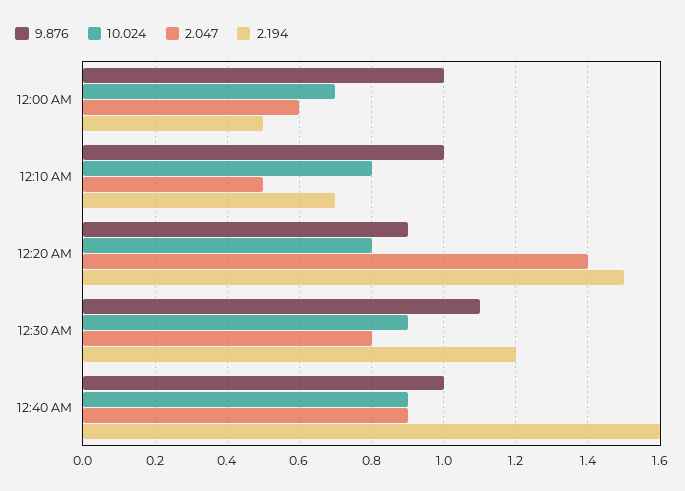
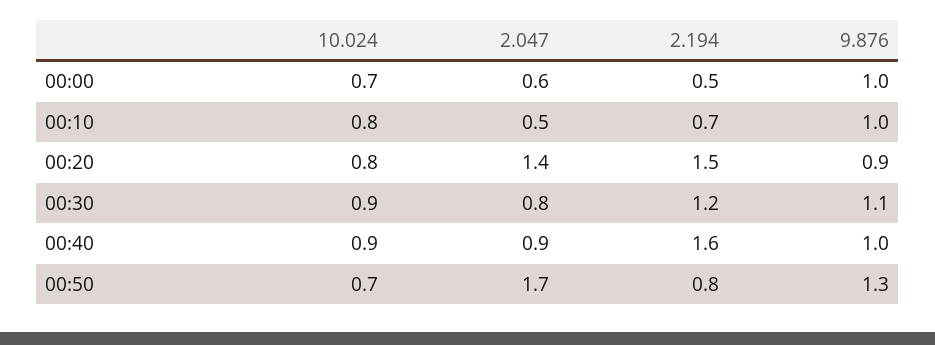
10.024, 00:50: none -> 0.7
2.047, 00:50: none -> 1.7
2.194, 00:50: none -> 0.8
9.876, 00:50: none -> 1.3

